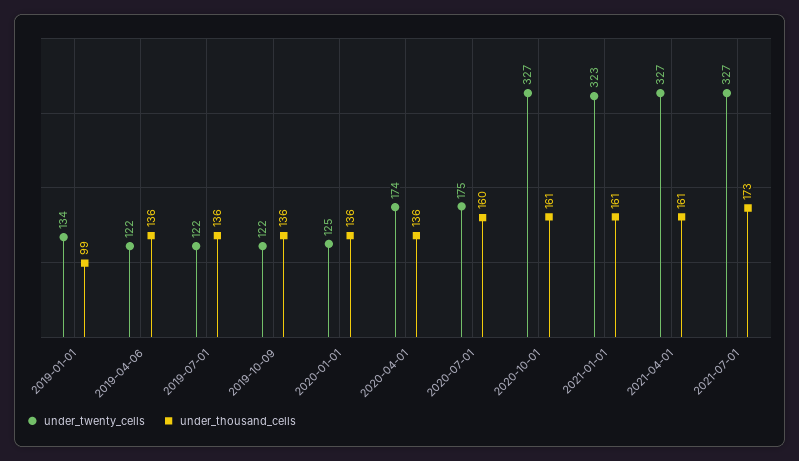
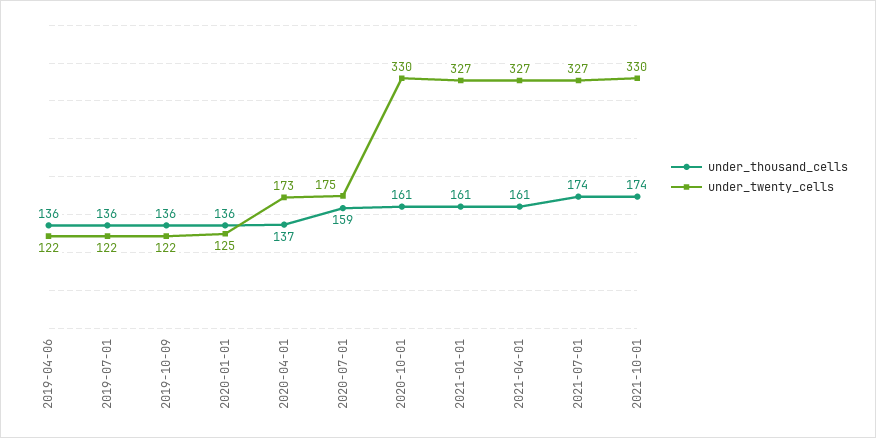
under_twenty_cells, 2019-01-01: 134 -> none
under_thousand_cells, 2019-01-01: 99 -> none
under_twenty_cells, 2020-04-01: 174 -> 173
under_thousand_cells, 2020-04-01: 136 -> 137
under_thousand_cells, 2020-07-01: 160 -> 159
under_twenty_cells, 2020-10-01: 327 -> 330
under_twenty_cells, 2021-01-01: 323 -> 327
under_thousand_cells, 2021-07-01: 173 -> 174
under_thousand_cells, 2021-10-01: none -> 174
under_twenty_cells, 2021-10-01: none -> 330

